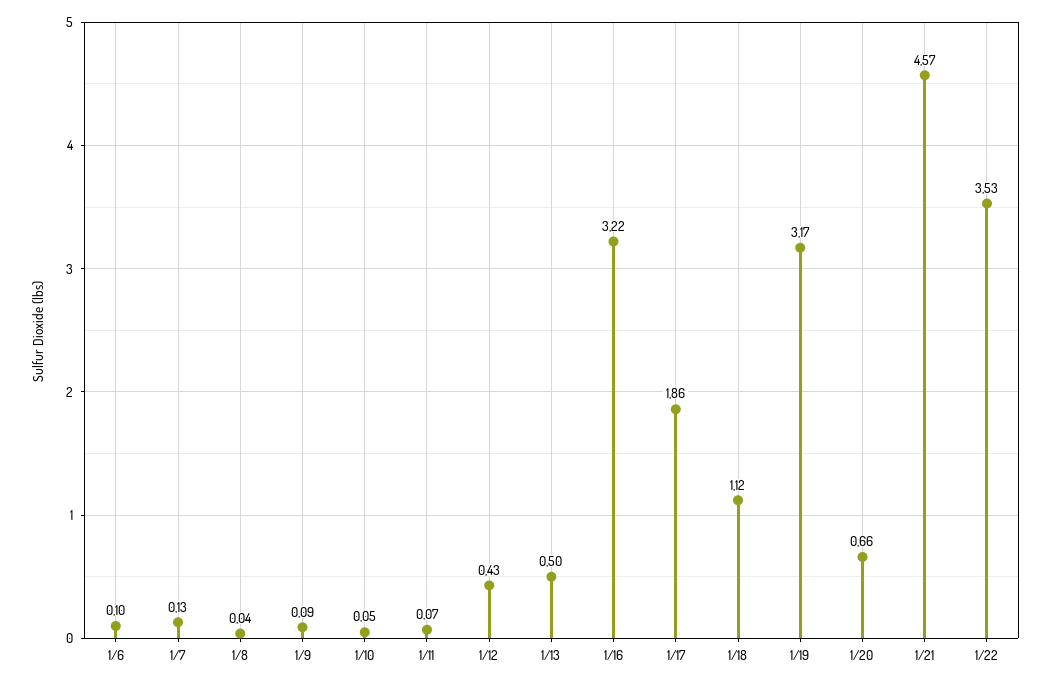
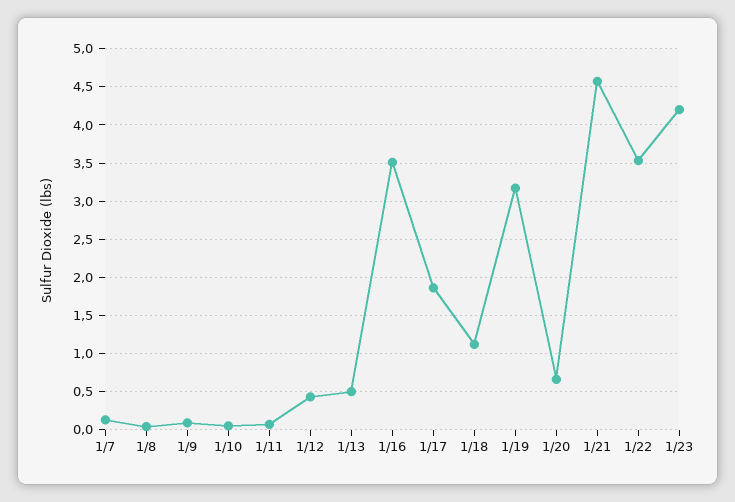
1/6: 0.1 -> none
1/16: 3.22 -> 3.5
1/23: none -> 4.2

